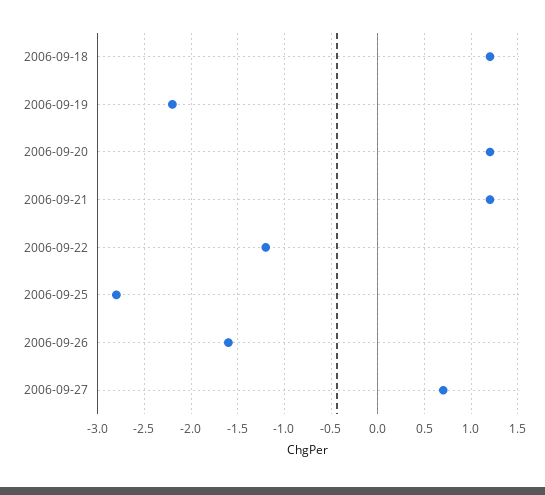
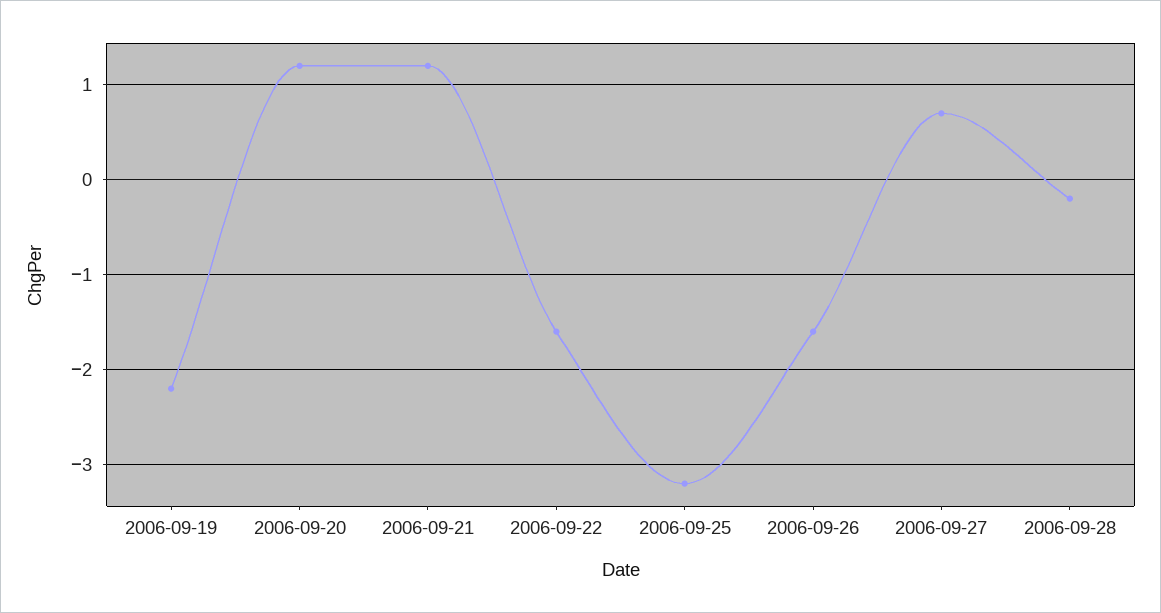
2006-09-18: 1.2 -> none
2006-09-22: -1.2 -> -1.6
2006-09-25: -2.8 -> -3.2
2006-09-28: none -> -0.2

